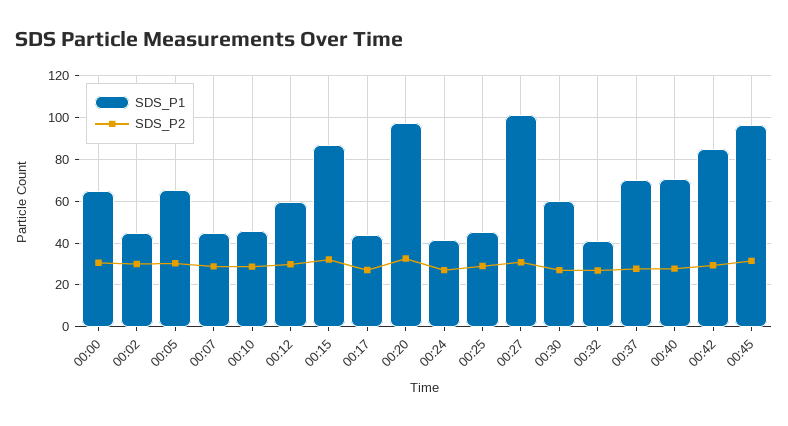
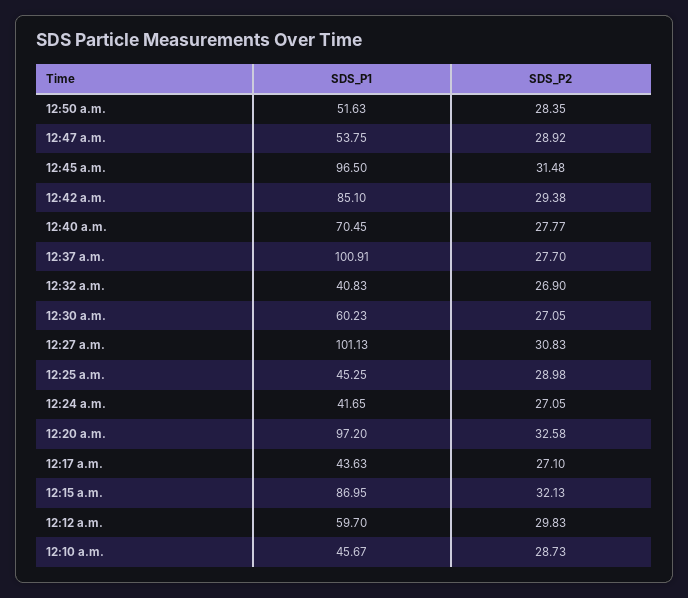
SDS_P1, 00:00: 65 -> none
SDS_P2, 00:00: 30 -> none
SDS_P1, 00:02: 45 -> none
SDS_P2, 00:02: 30 -> none
SDS_P1, 00:05: 65 -> none
SDS_P2, 00:05: 30 -> none
SDS_P1, 00:07: 45 -> none
SDS_P2, 00:07: 30 -> none
SDS_P1, 00:37: 70 -> 100.91
SDS_P1, 12:50 a.m.: none -> 51.63
SDS_P2, 12:50 a.m.: none -> 28.35
SDS_P1, 12:47 a.m.: none -> 53.75
SDS_P2, 12:47 a.m.: none -> 28.92

